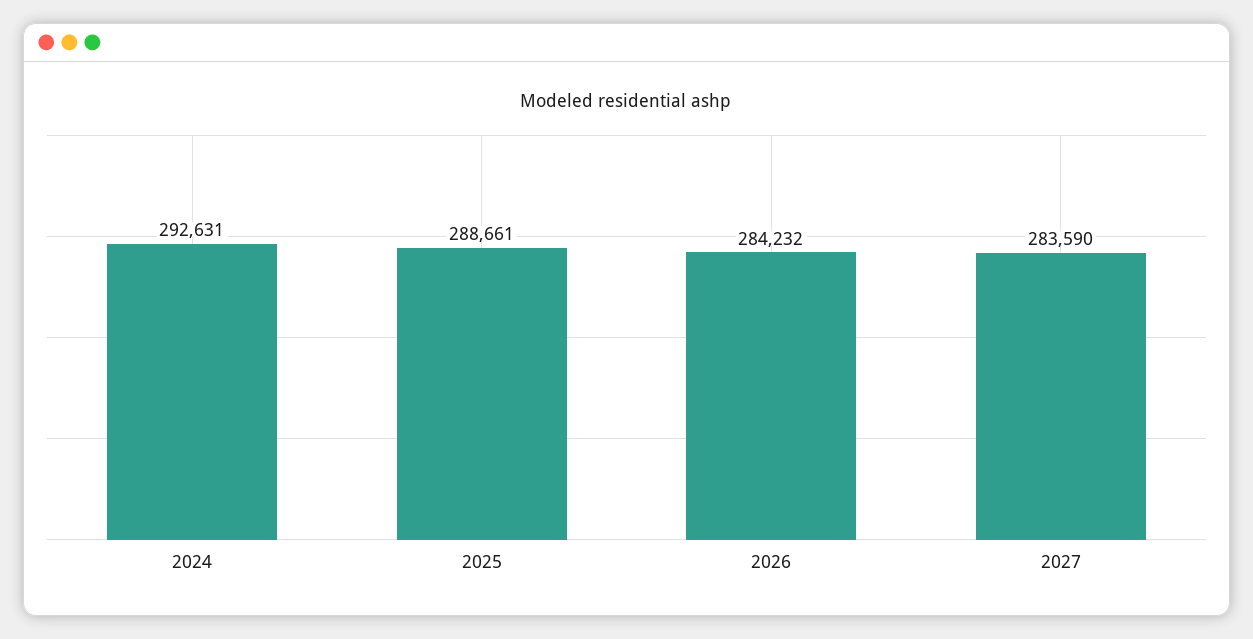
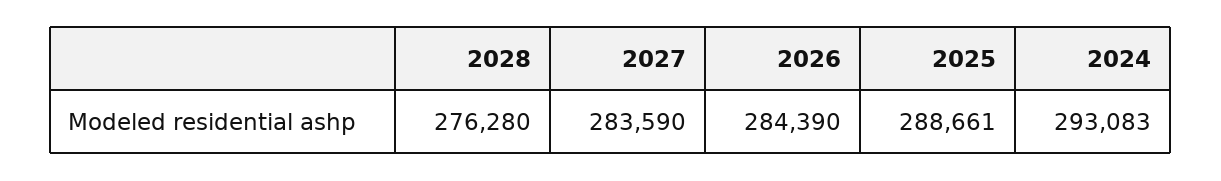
2024: 292631 -> 293083
2026: 284232 -> 284390
2028: none -> 276280

